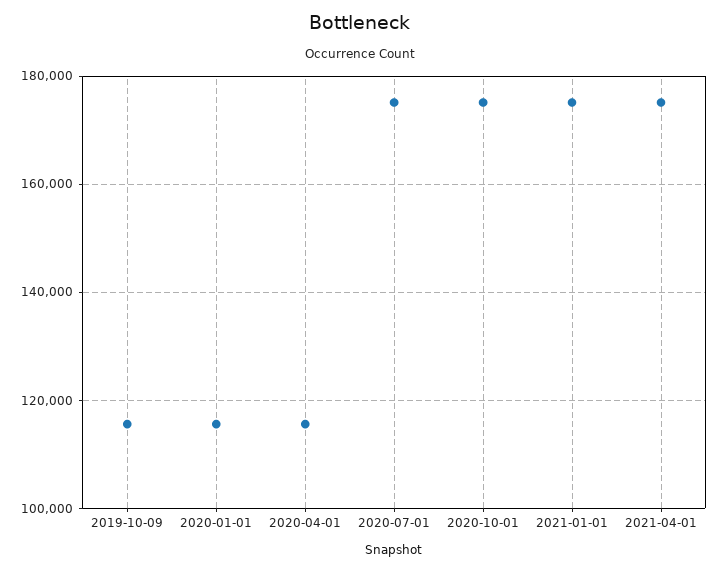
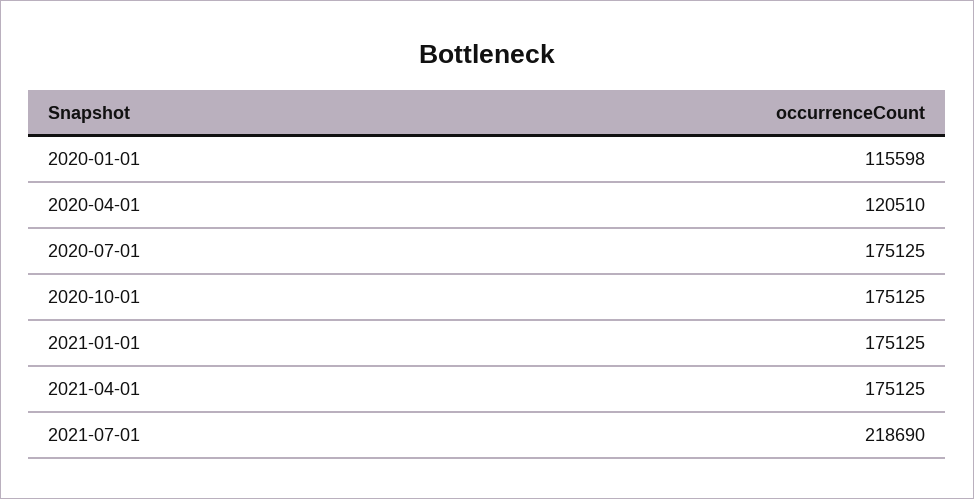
2019-10-09: 116000 -> none
2020-04-01: 116000 -> 120510
2021-07-01: none -> 218690

